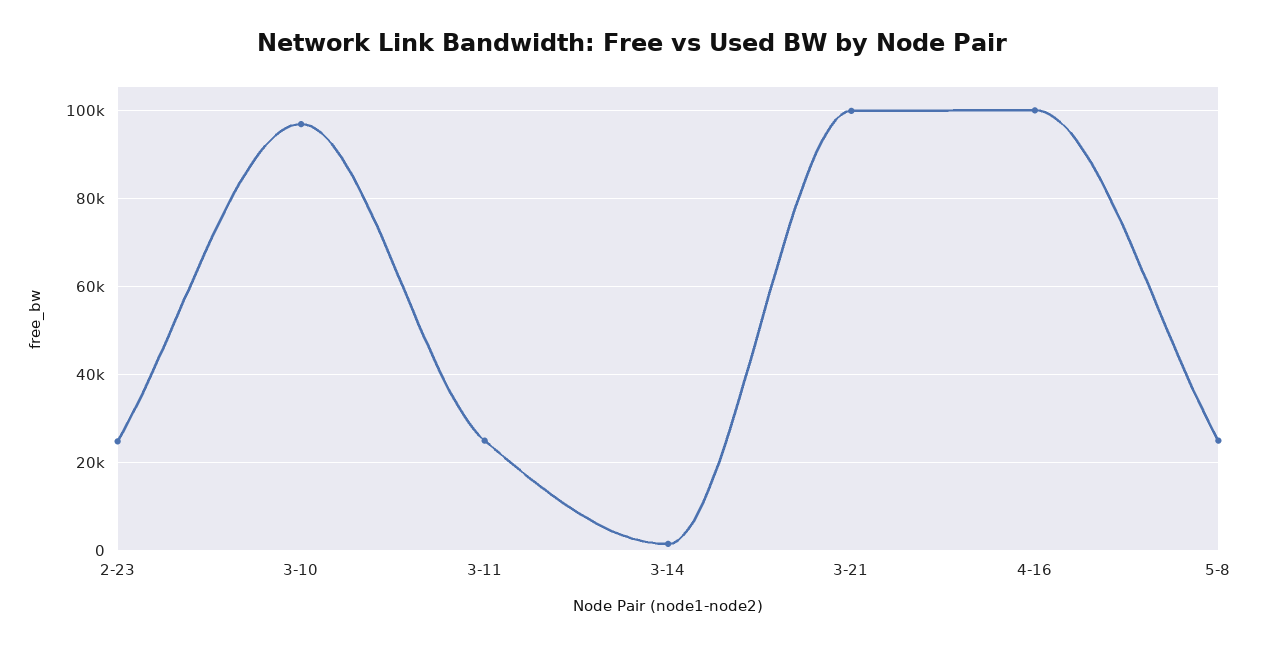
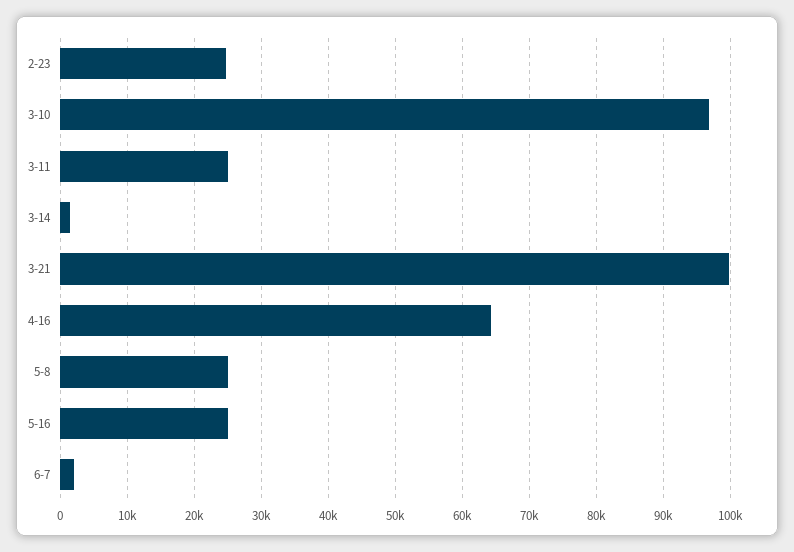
4-16: 100000 -> 64000
5-16: none -> 25000
6-7: none -> 2000

